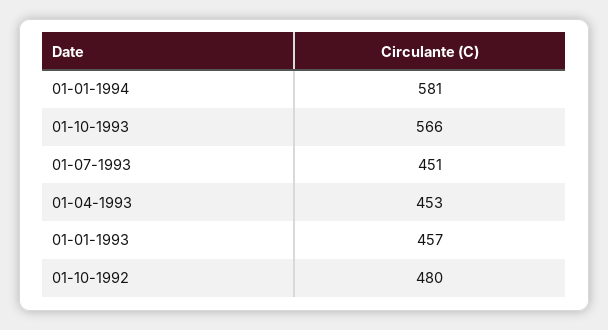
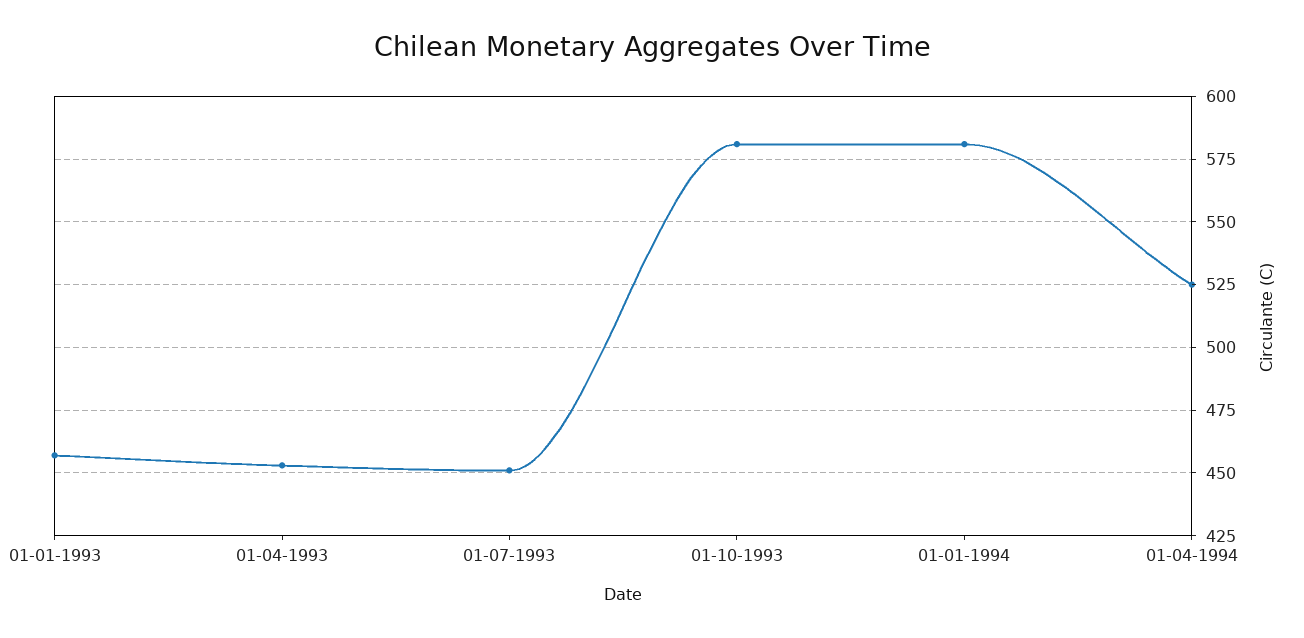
01-10-1993: 566 -> 580
01-10-1992: 480 -> none
01-04-1994: none -> 525

